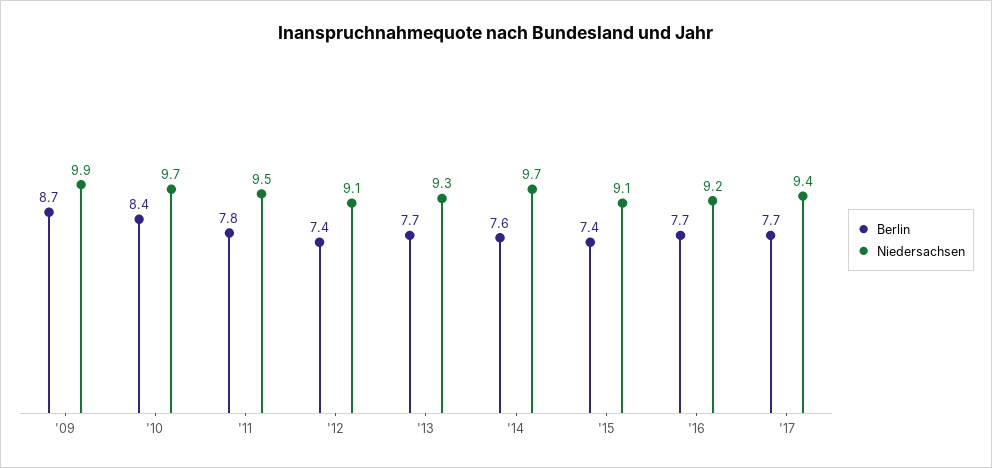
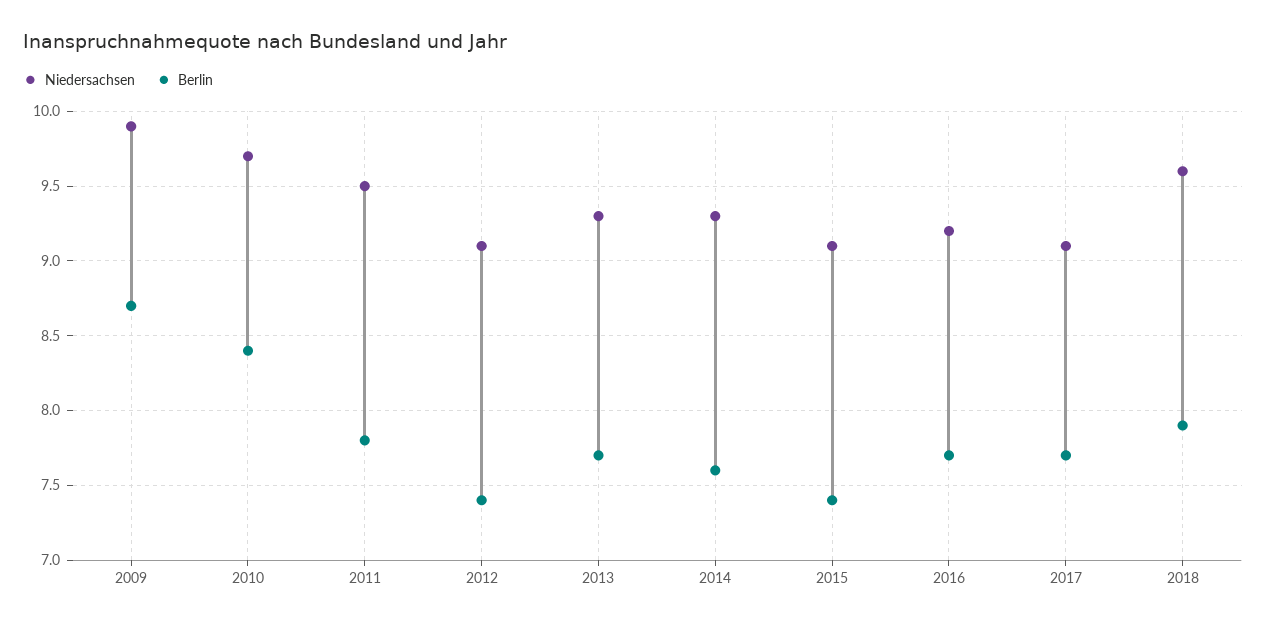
Niedersachsen, '14: 9.7 -> 9.3
Niedersachsen, '17: 9.4 -> 9.1
Niedersachsen, 2018: none -> 9.6
Berlin, 2018: none -> 7.9

